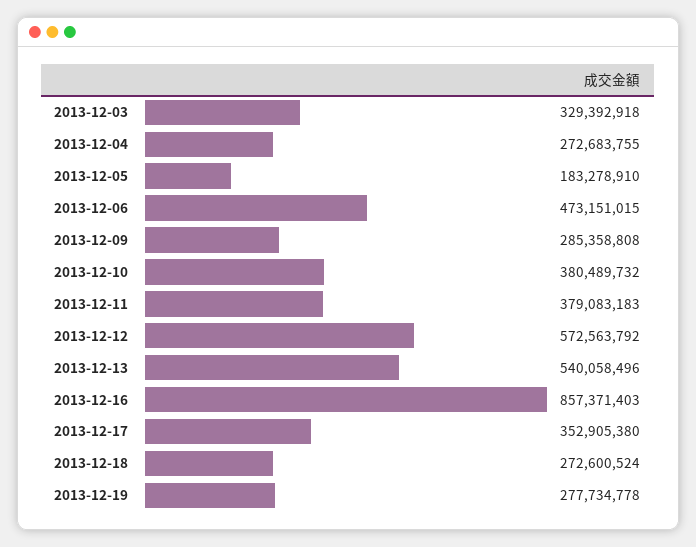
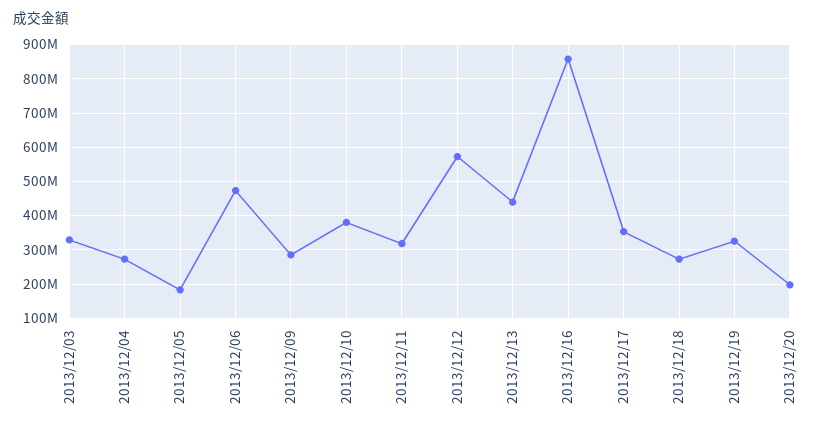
2013-12-11: 379083183 -> 320000000
2013-12-13: 540058496 -> 440000000
2013-12-19: 277734778 -> 320000000
2013/12/20: none -> 200000000

